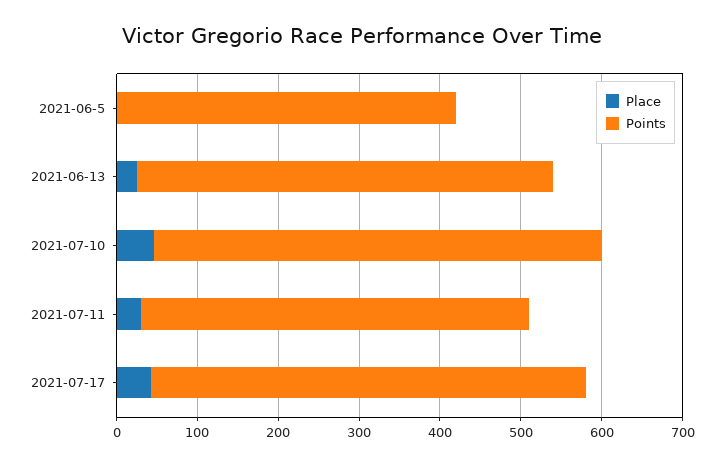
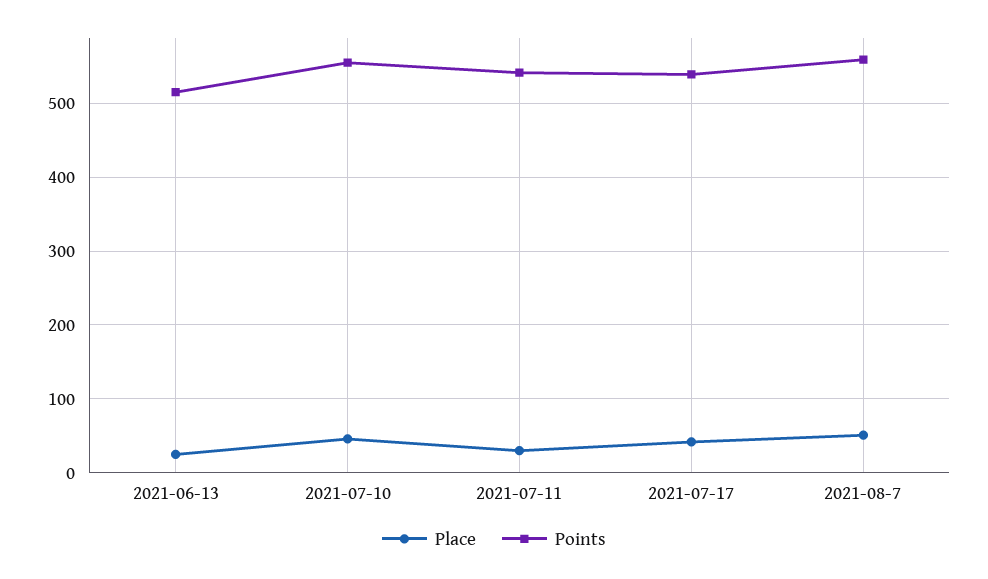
Place, 2021-06-5: 0 -> none
Points, 2021-06-5: 420 -> none
Points, 2021-07-11: 480 -> 540
Place, 2021-08-7: none -> 50
Points, 2021-08-7: none -> 560

